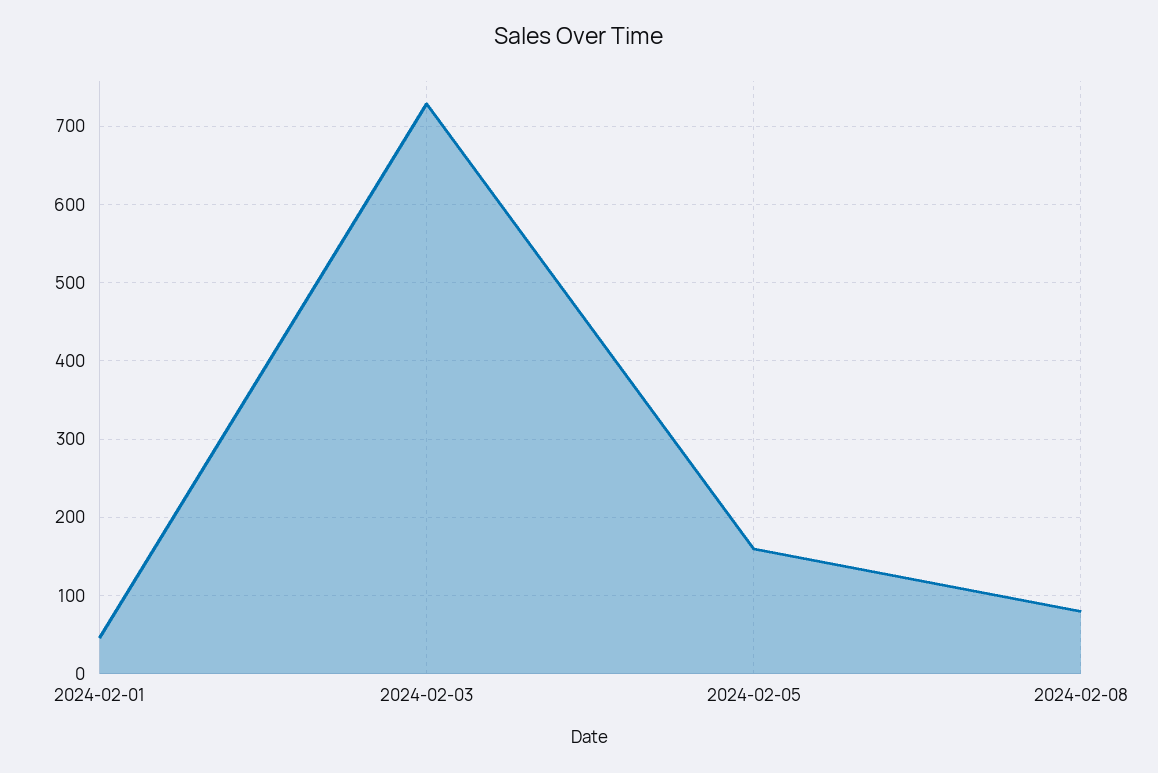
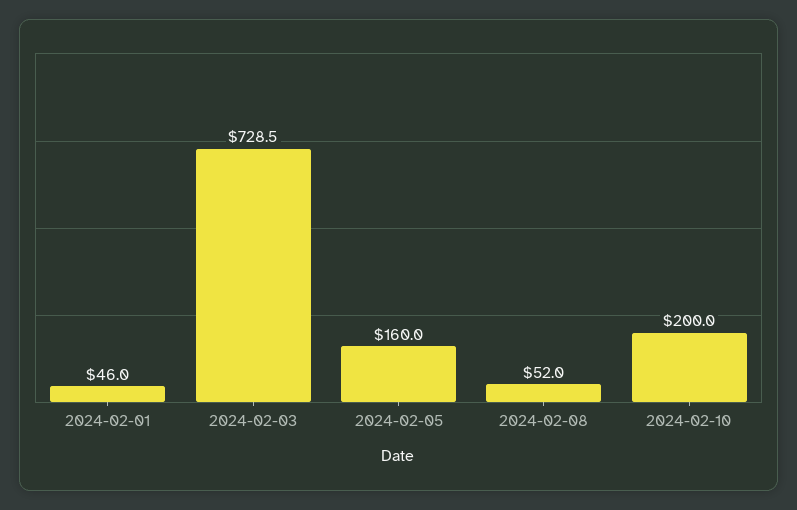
2024-02-08: 80 -> 52
2024-02-10: none -> 200

